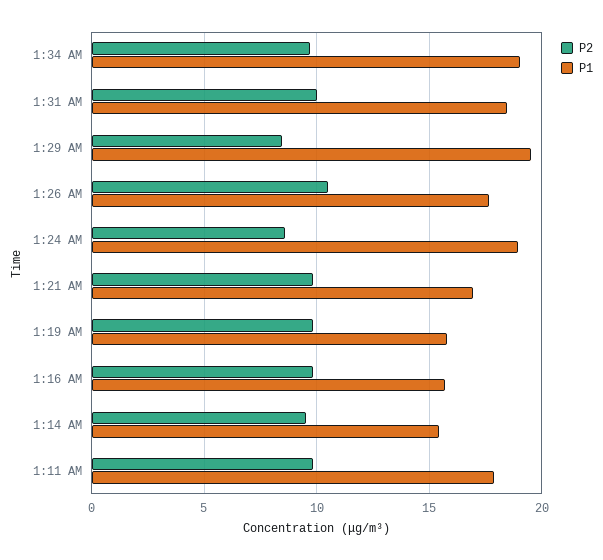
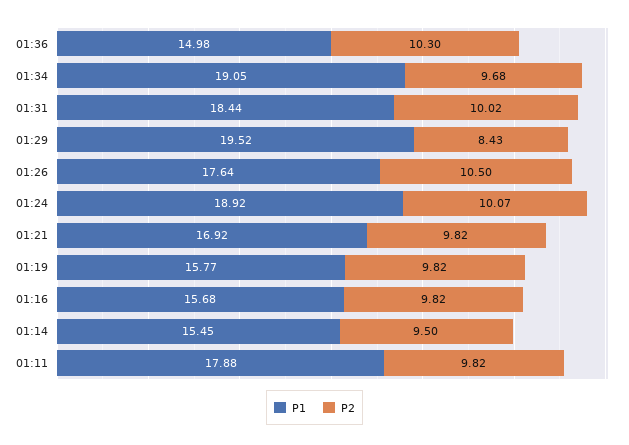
P2, 1:24 AM: 8.5 -> 10.07
P1, 01:36: none -> 14.98
P2, 01:36: none -> 10.3

